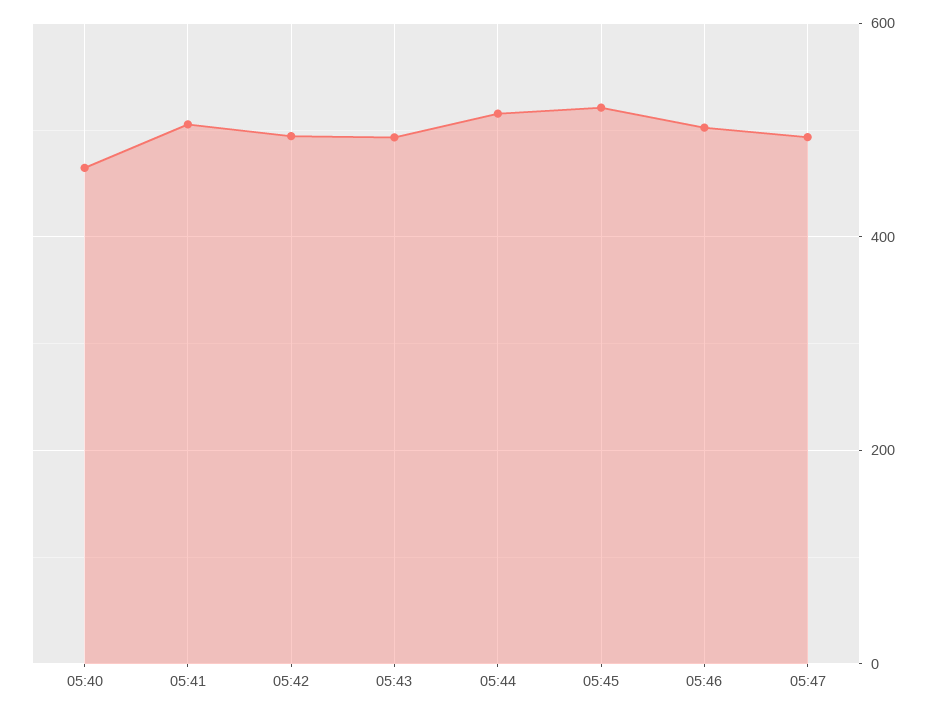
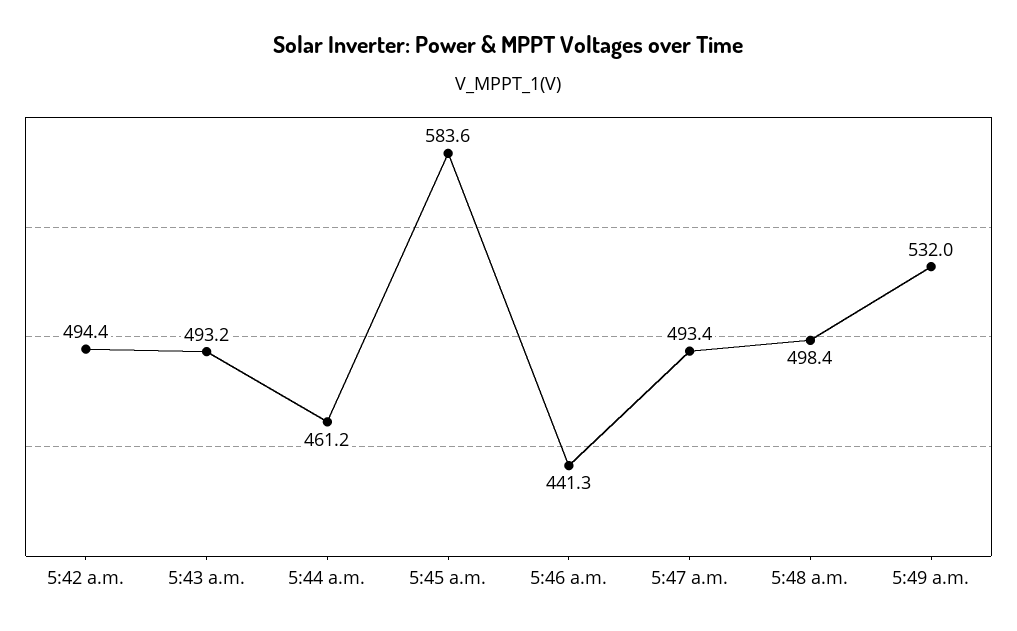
05:40: 460 -> none
05:41: 500 -> none
05:44: 520 -> 461.2
05:45: 520 -> 583.6
05:46: 500 -> 441.3
5:48 a.m.: none -> 498.4
5:49 a.m.: none -> 532

